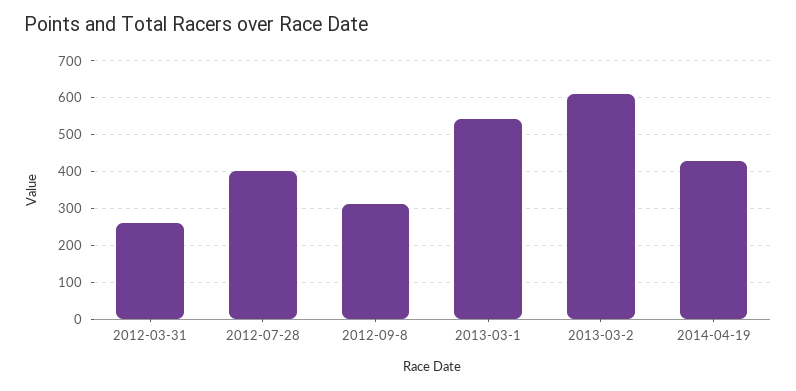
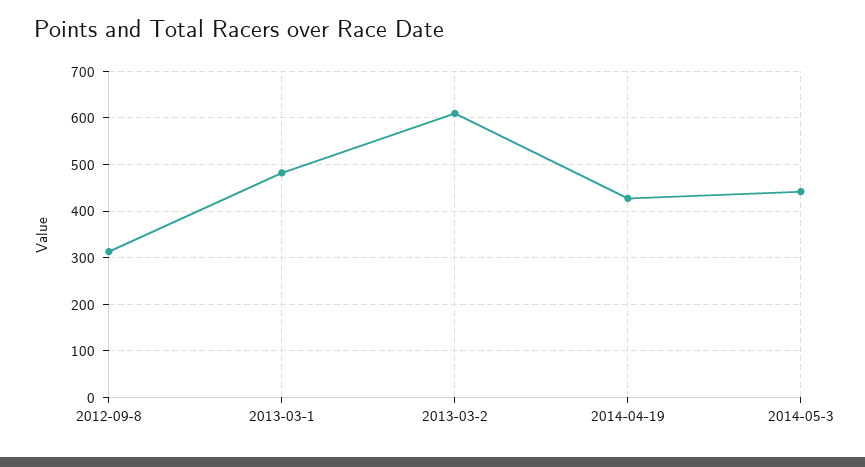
2012-03-31: 260 -> none
2012-07-28: 400 -> none
2013-03-1: 540 -> 480
2014-05-3: none -> 440

